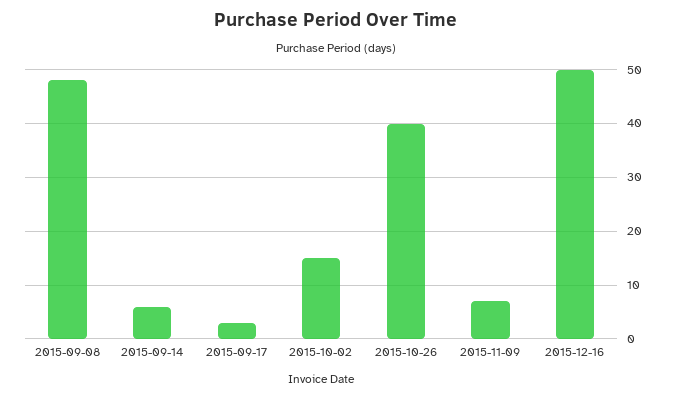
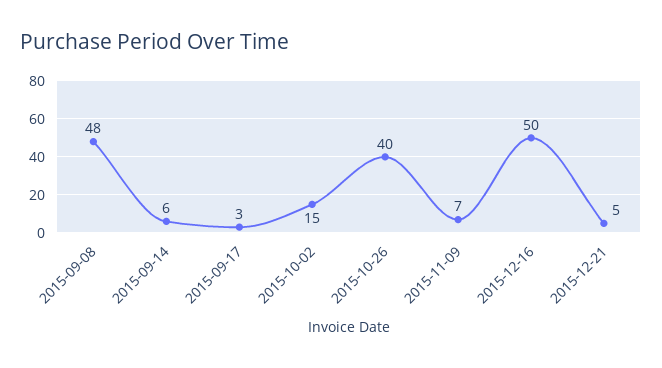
2015-12-21: none -> 5

